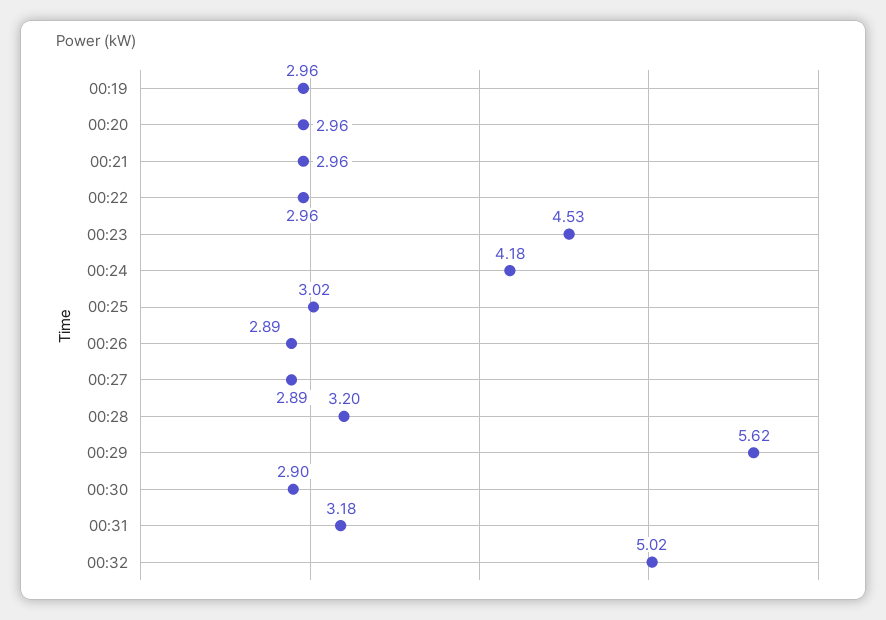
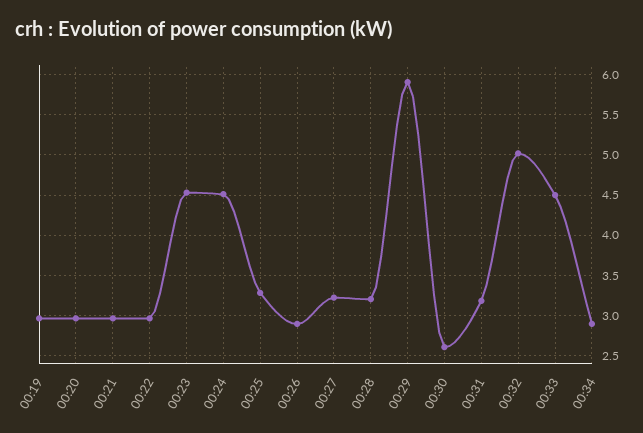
00:24: 4.18 -> 4.5
00:25: 3.02 -> 3.3
00:27: 2.89 -> 3.2
00:29: 5.62 -> 5.9
00:30: 2.9 -> 2.6
00:33: none -> 4.5
00:34: none -> 2.9

